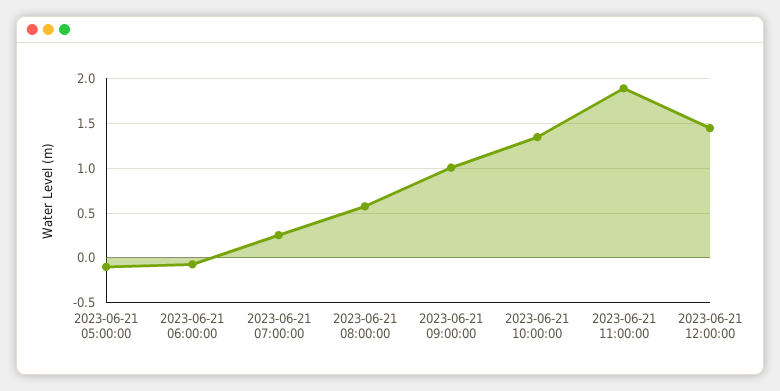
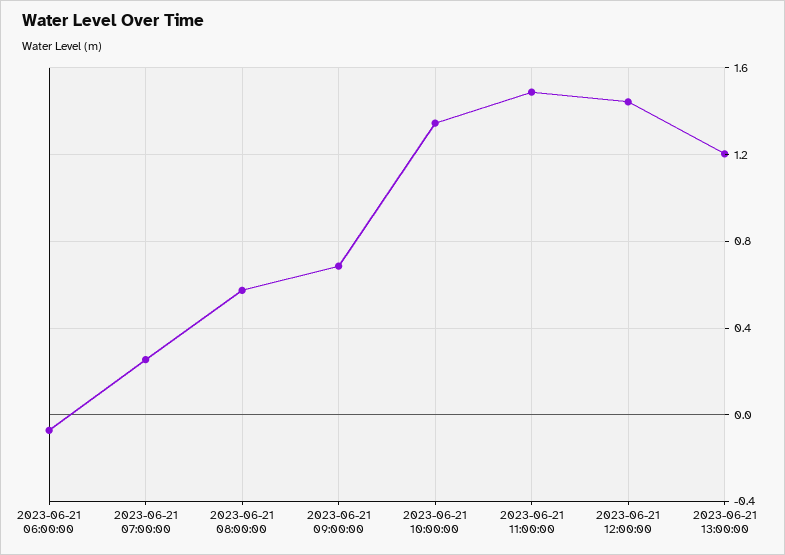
2023-06-21 05:00:00: -0.1 -> none
2023-06-21 09:00:00: 1 -> 0.7
2023-06-21 11:00:00: 1.9 -> 1.5
2023-06-21 13:00:00: none -> 1.2

